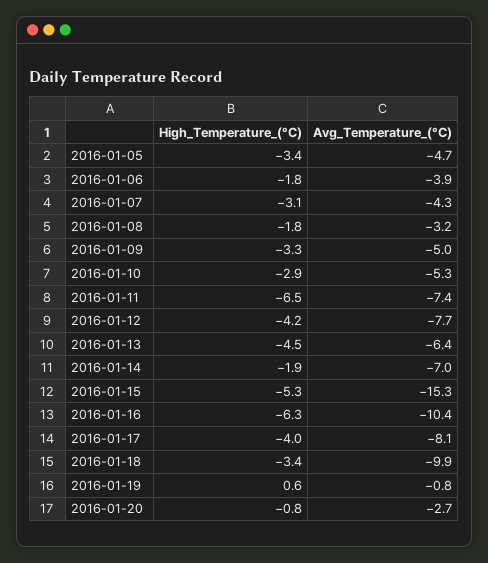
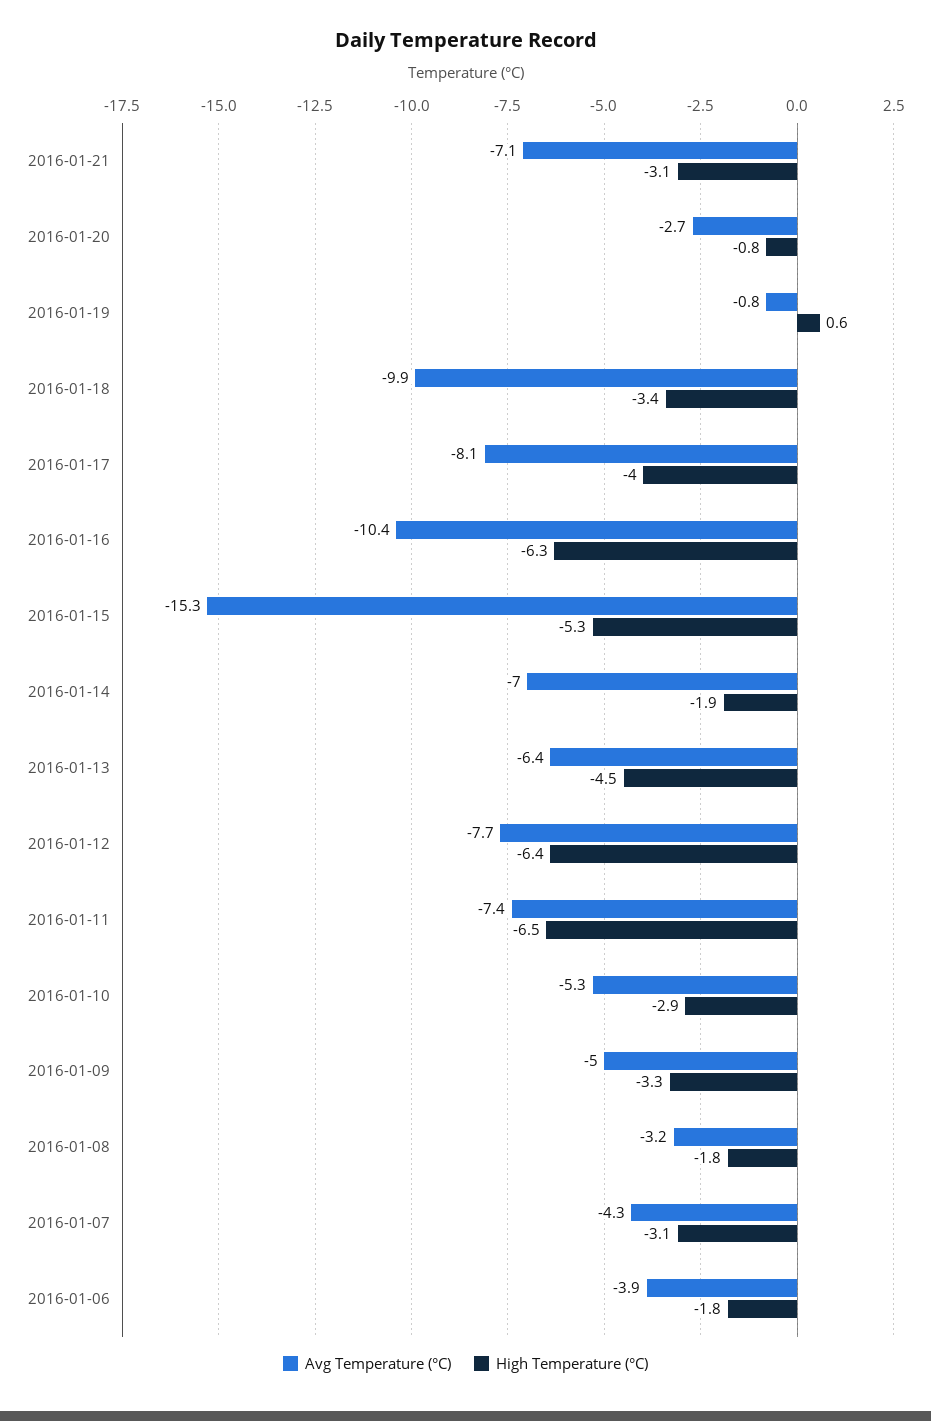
High_Temperature_(°C), 2016-01-05: -3.4 -> none
Avg_Temperature_(°C), 2016-01-05: -4.7 -> none
High_Temperature_(°C), 2016-01-12: -4.2 -> -6.4
Avg_Temperature_(°C), 2016-01-21: none -> -7.1
High_Temperature_(°C), 2016-01-21: none -> -3.1

